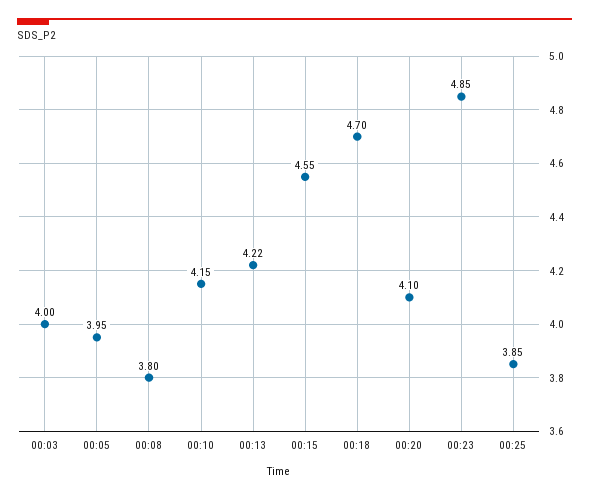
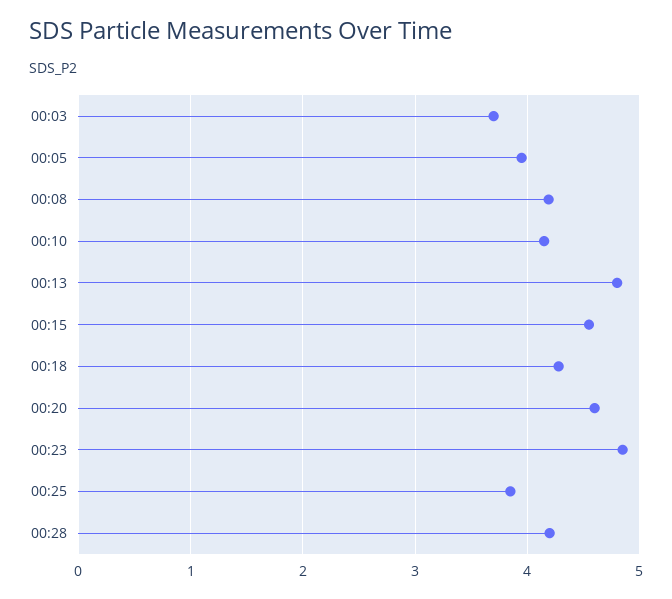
00:03: 4 -> 3.7
00:08: 3.8 -> 4.2
00:13: 4.22 -> 4.8
00:18: 4.7 -> 4.3
00:20: 4.1 -> 4.6
00:28: none -> 4.2

